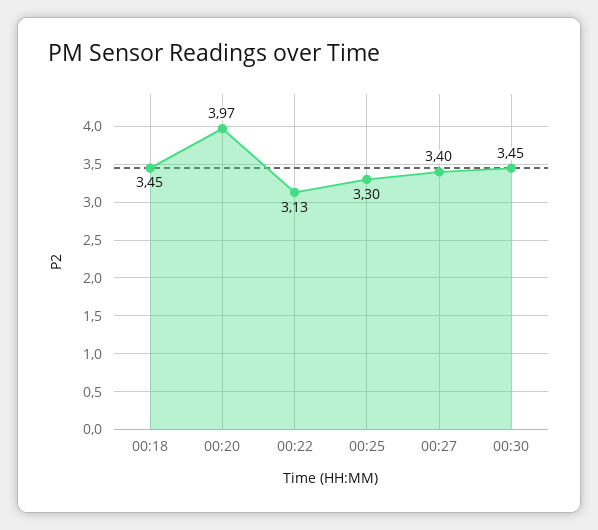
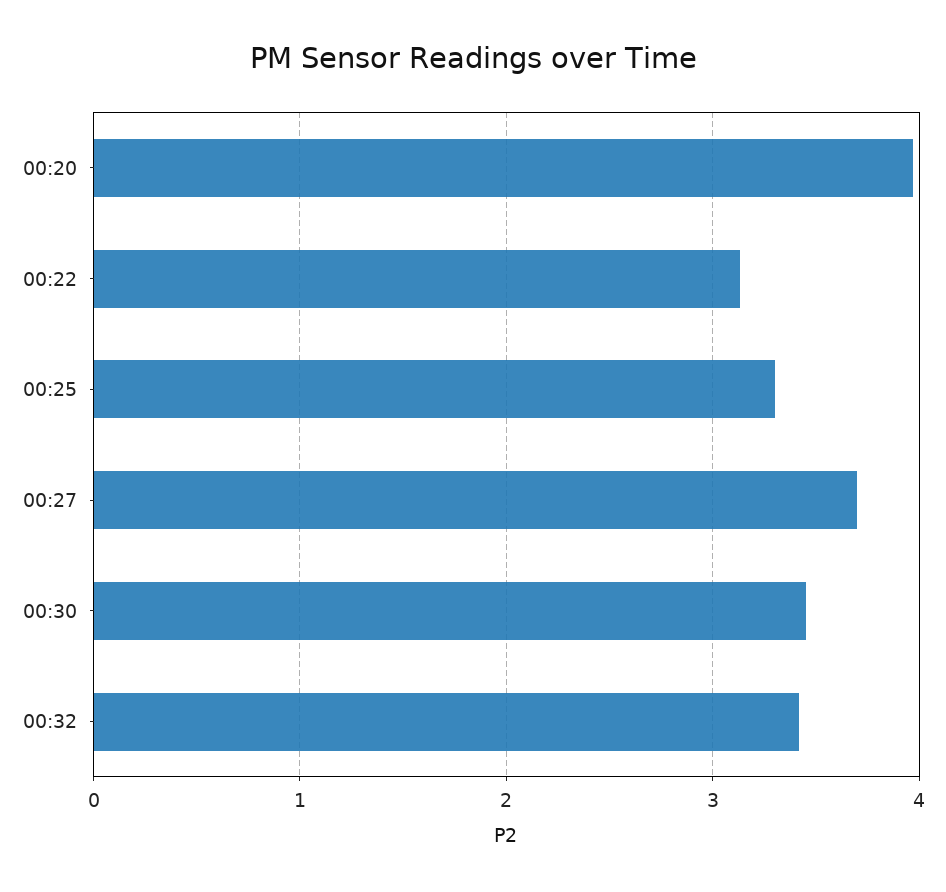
00:18: 3.45 -> none
00:27: 3.4 -> 3.7
00:32: none -> 3.4

